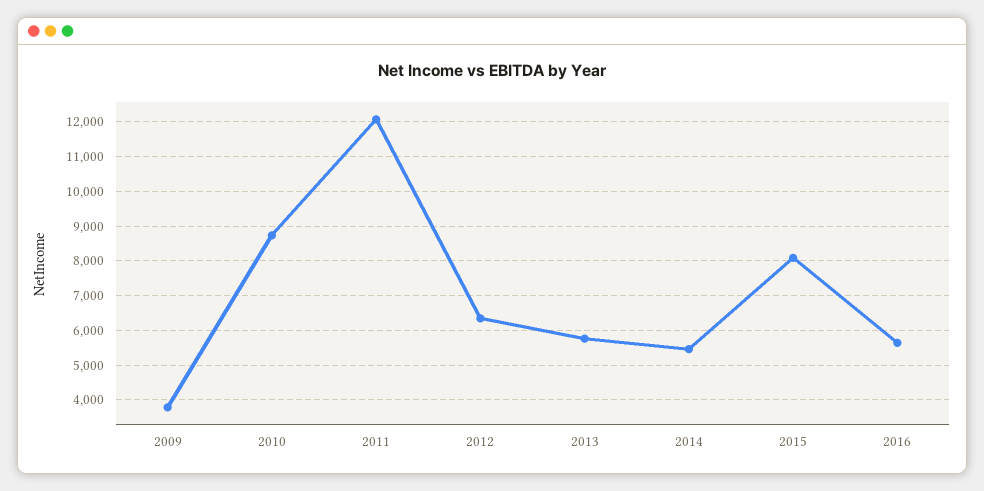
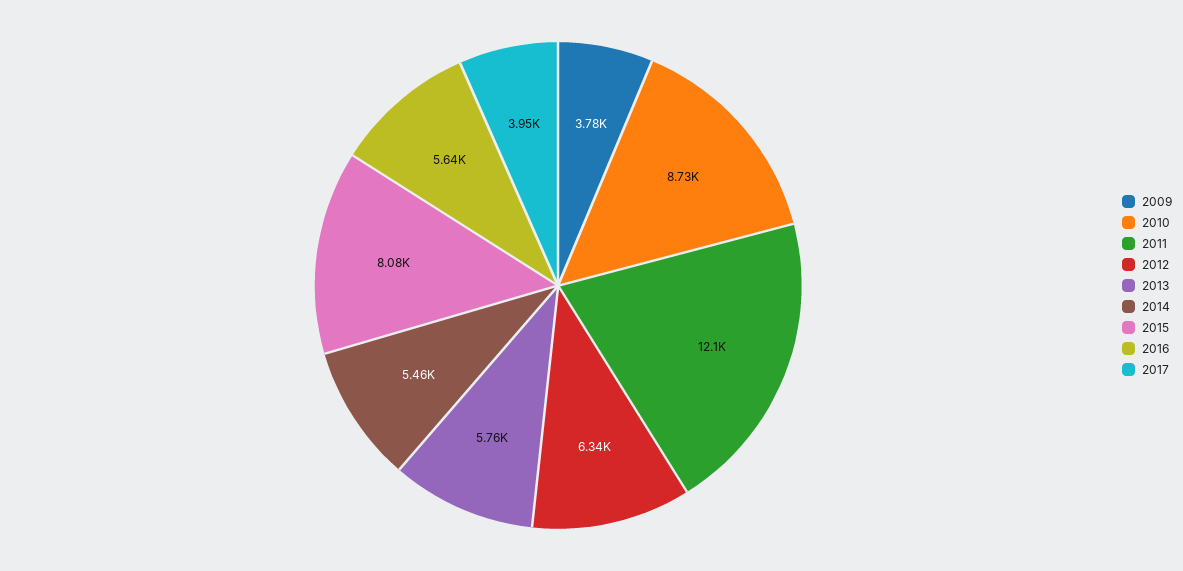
2017: none -> 3950

